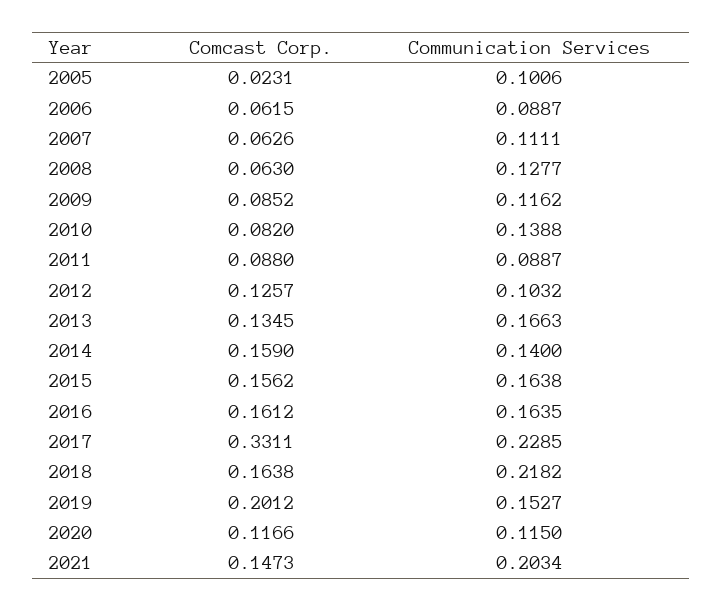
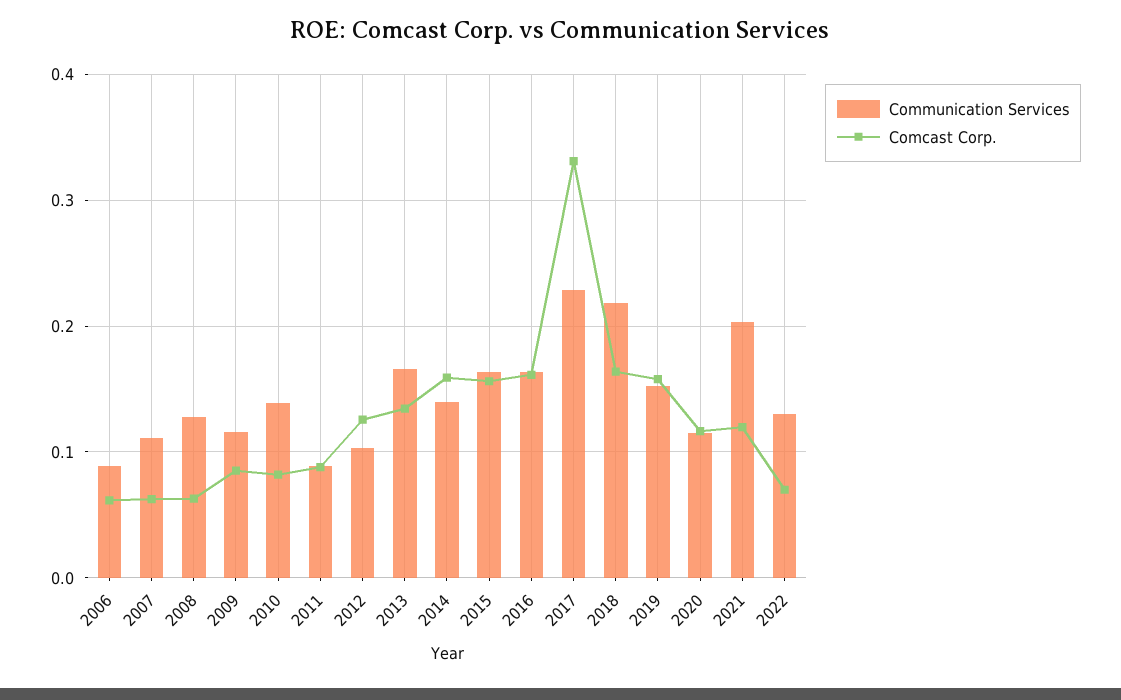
Comcast Corp., 2005: 0.0231 -> none
Communication Services, 2005: 0.1006 -> none
Comcast Corp., 2019: 0.2012 -> 0.16
Comcast Corp., 2021: 0.1473 -> 0.12
Communication Services, 2022: none -> 0.13
Comcast Corp., 2022: none -> 0.07

